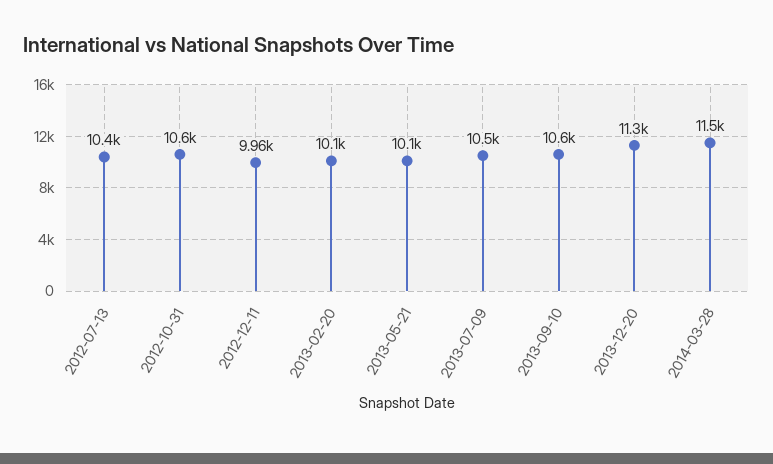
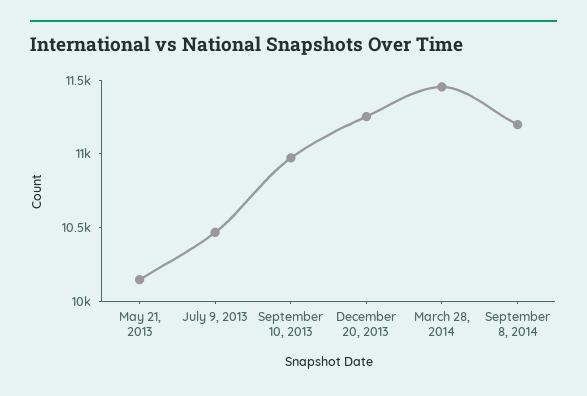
2012-07-13: 10400 -> none
2012-10-31: 10600 -> none
2012-12-11: 9960 -> none
2013-02-20: 10100 -> none
2013-09-10: 10600 -> 11000
September 8, 2014: none -> 11200

